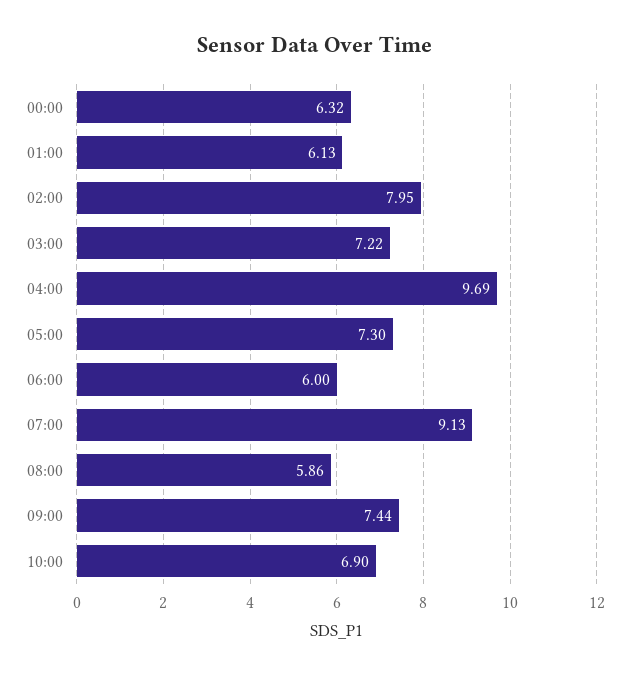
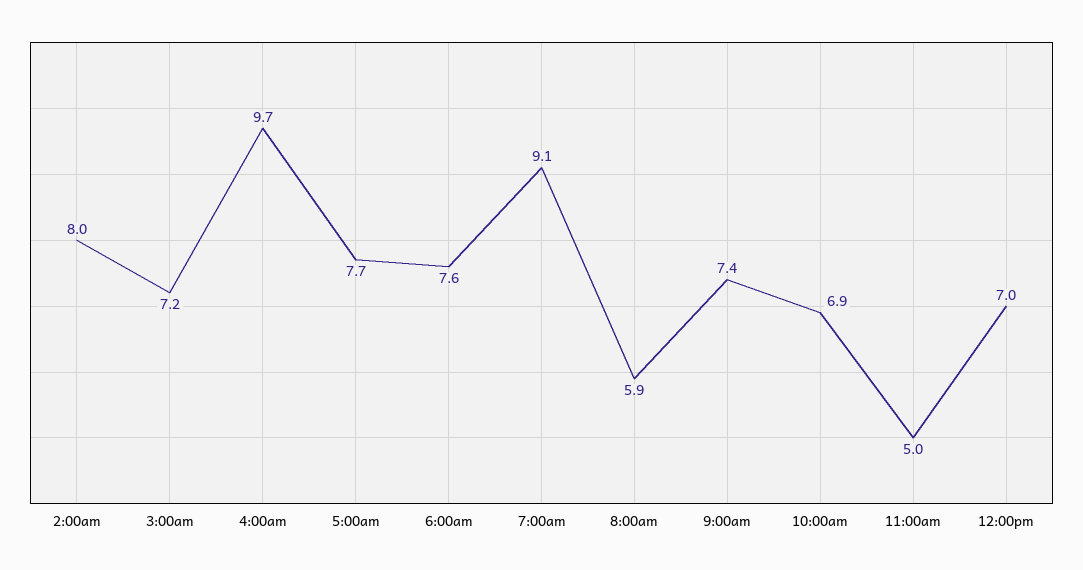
00:00: 6.32 -> none
01:00: 6.13 -> none
05:00: 7.3 -> 7.7
06:00: 6 -> 7.6
11:00am: none -> 5
12:00pm: none -> 7

